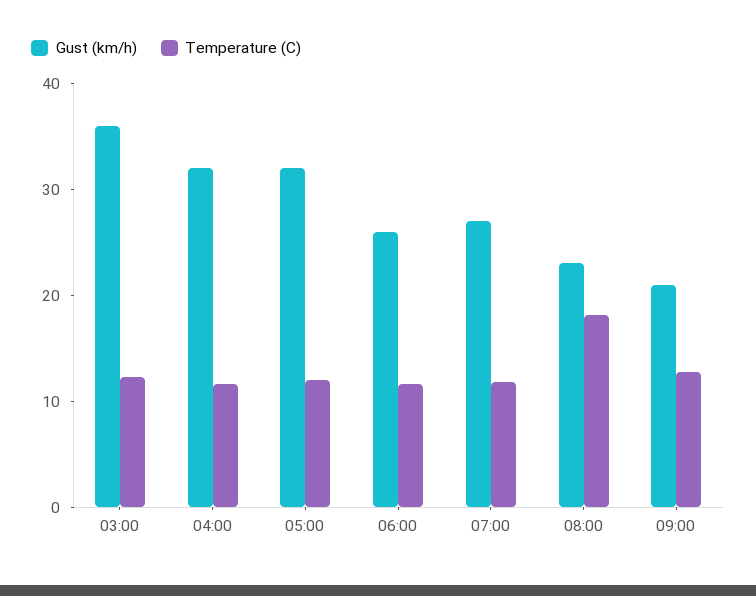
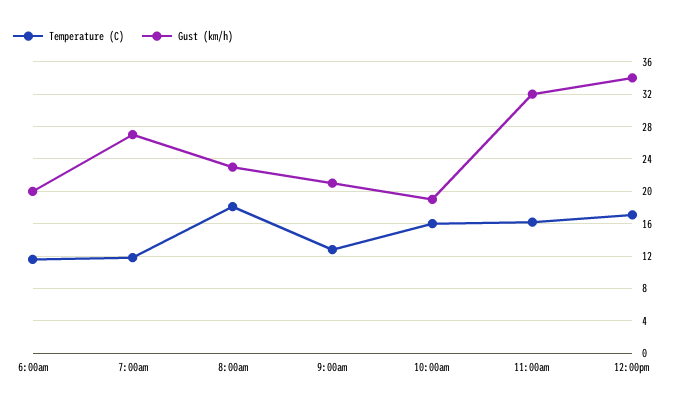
Gust (km/h), 03:00: 36 -> none
Temperature (C), 03:00: 12 -> none
Gust (km/h), 04:00: 32 -> none
Temperature (C), 04:00: 12 -> none
Gust (km/h), 05:00: 32 -> none
Temperature (C), 05:00: 12 -> none
Gust (km/h), 06:00: 26 -> 20
Temperature (C), 10:00am: none -> 16
Gust (km/h), 10:00am: none -> 19
Temperature (C), 11:00am: none -> 16
Gust (km/h), 11:00am: none -> 32
Temperature (C), 12:00pm: none -> 17
Gust (km/h), 12:00pm: none -> 34

